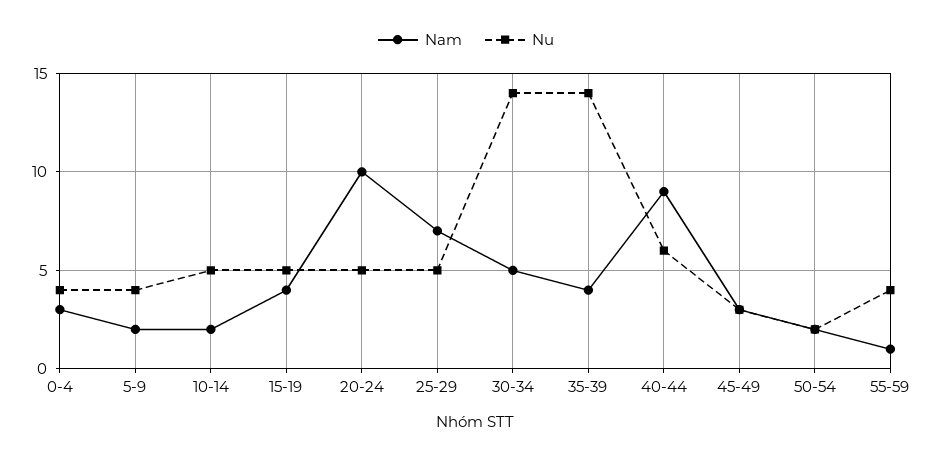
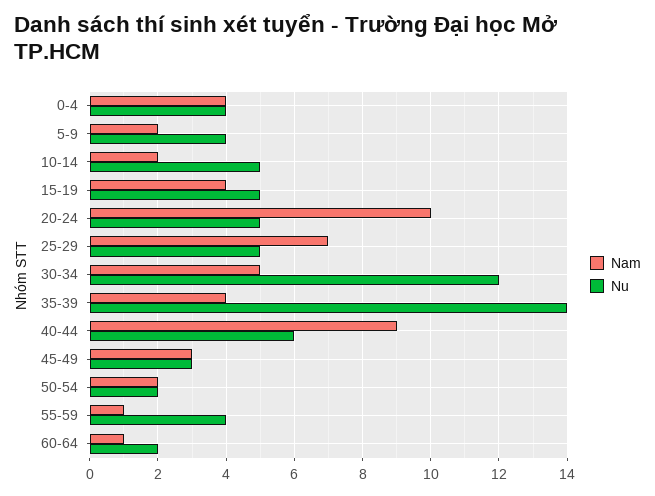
Nam, 0-4: 3 -> 4
Nu, 30-34: 14 -> 12
Nam, 60-64: none -> 1
Nu, 60-64: none -> 2

